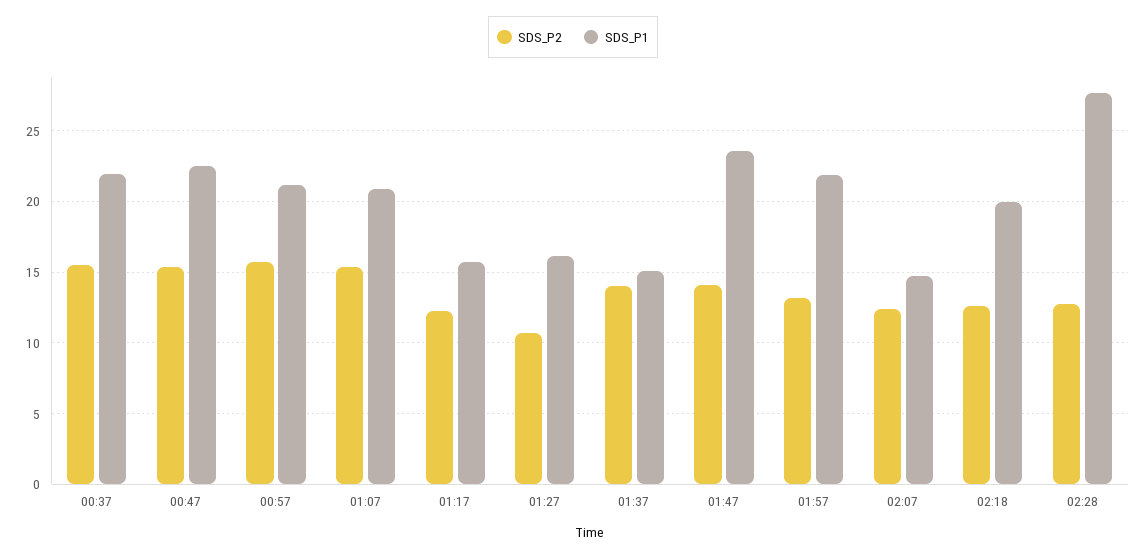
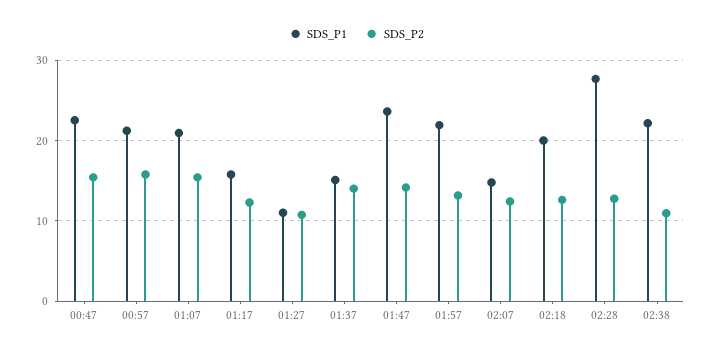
SDS_P2, 00:37: 15.5 -> none
SDS_P1, 00:37: 22 -> none
SDS_P1, 01:27: 16 -> 11
SDS_P1, 02:38: none -> 22
SDS_P2, 02:38: none -> 11

